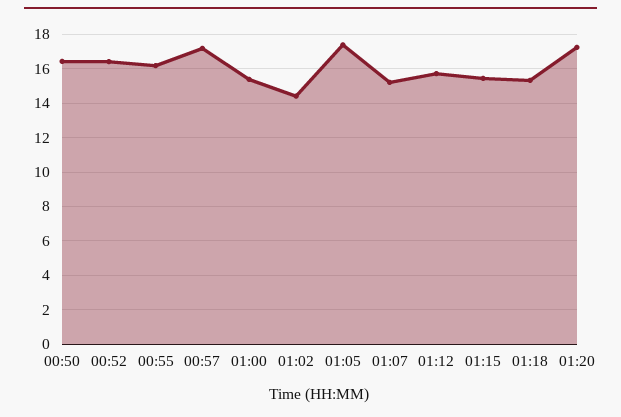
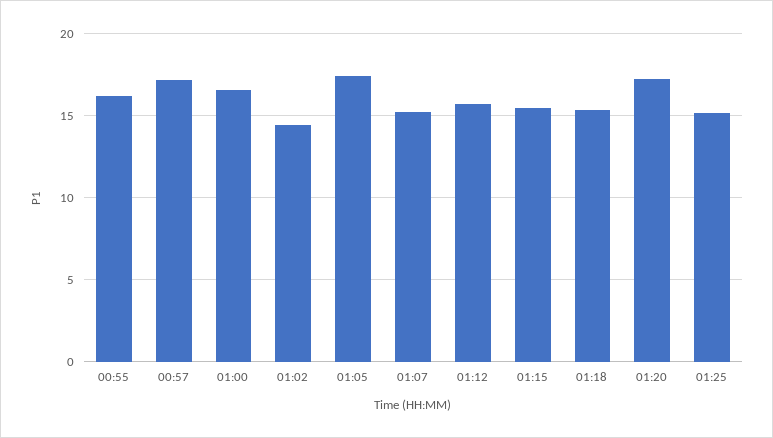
00:50: 16.5 -> none
00:52: 16.5 -> none
01:00: 15.5 -> 16.5
01:25: none -> 15

